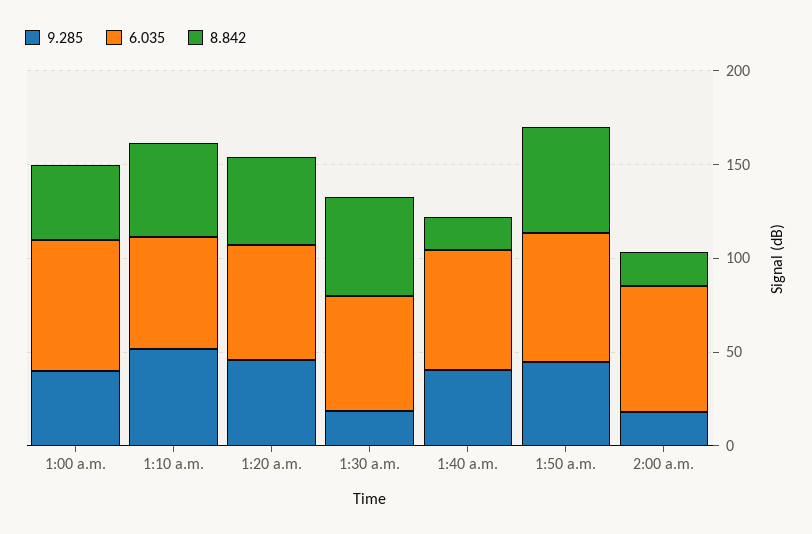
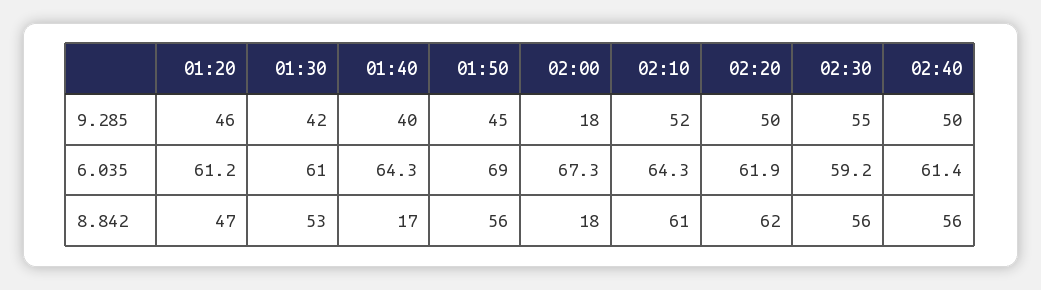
9.285, 1:00 a.m.: 40 -> none
6.035, 1:00 a.m.: 70 -> none
8.842, 1:00 a.m.: 40 -> none
9.285, 1:10 a.m.: 50 -> none
6.035, 1:10 a.m.: 60 -> none
8.842, 1:10 a.m.: 50 -> none
9.285, 1:30 a.m.: 20 -> 42
9.285, 02:10: none -> 52
9.285, 02:20: none -> 50
9.285, 02:30: none -> 55
9.285, 02:40: none -> 50
6.035, 02:10: none -> 64.3
6.035, 02:20: none -> 61.9
6.035, 02:30: none -> 59.2
6.035, 02:40: none -> 61.4
8.842, 02:10: none -> 61
8.842, 02:20: none -> 62
8.842, 02:30: none -> 56
8.842, 02:40: none -> 56

